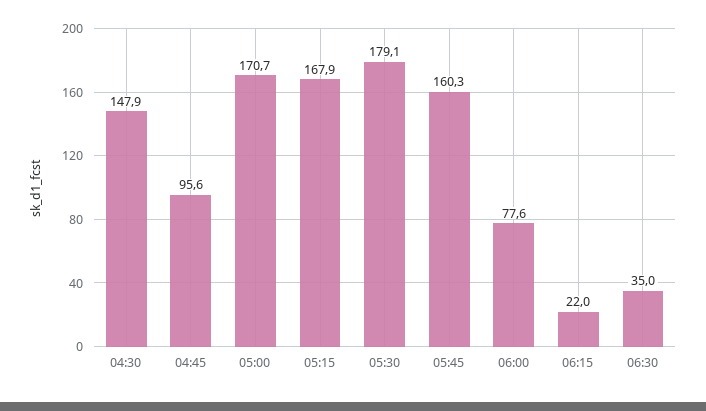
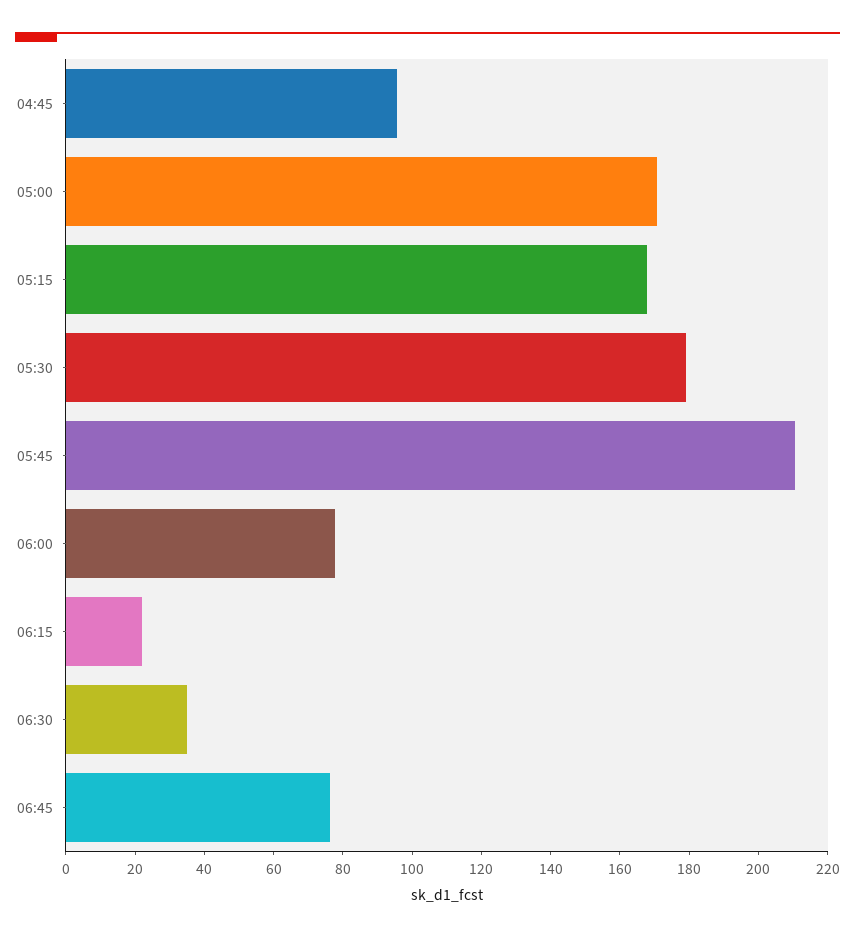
04:30: 147.9 -> none
05:45: 160.3 -> 210
06:45: none -> 75

